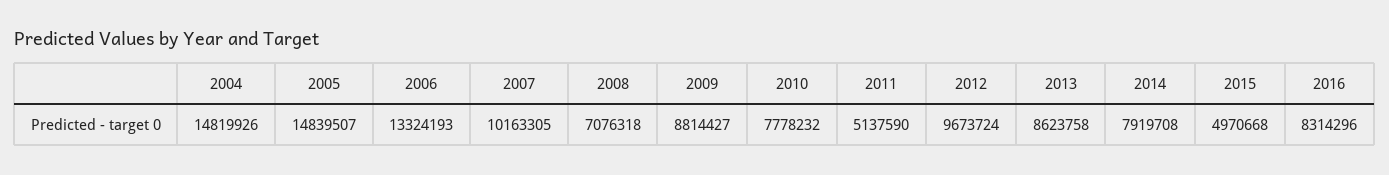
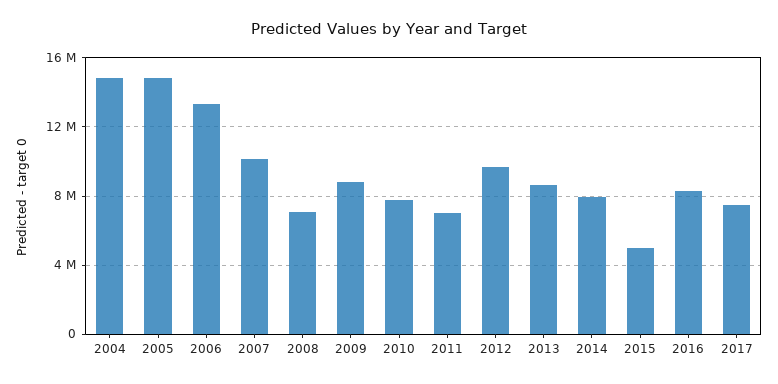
2011: 5137590 -> 7000000
2017: none -> 7500000

